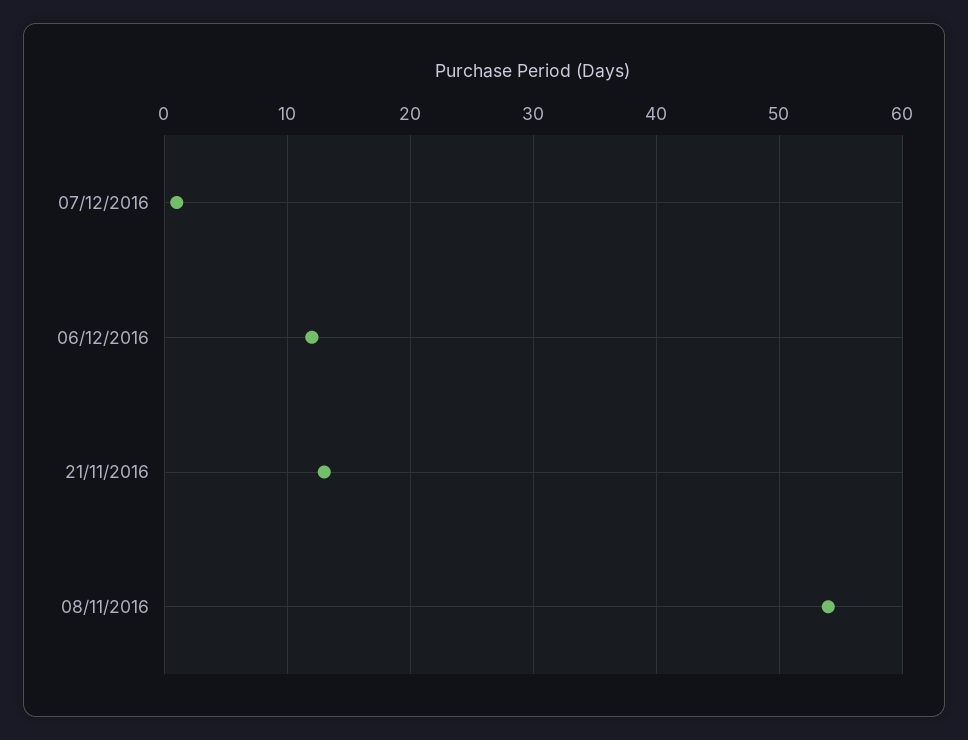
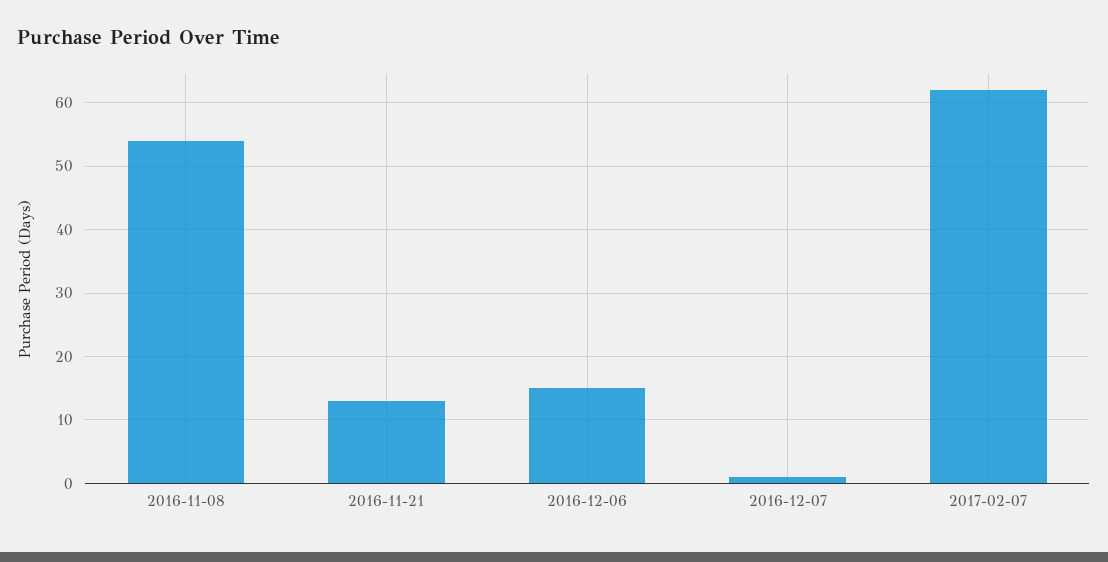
06/12/2016: 12 -> 15
2017-02-07: none -> 62

